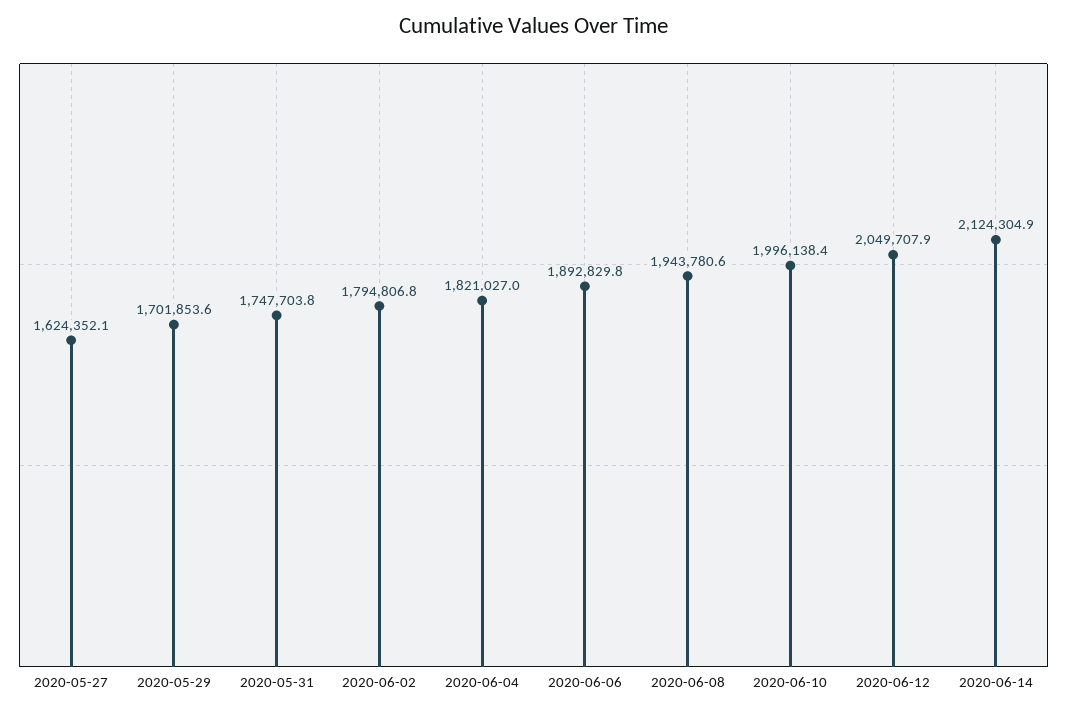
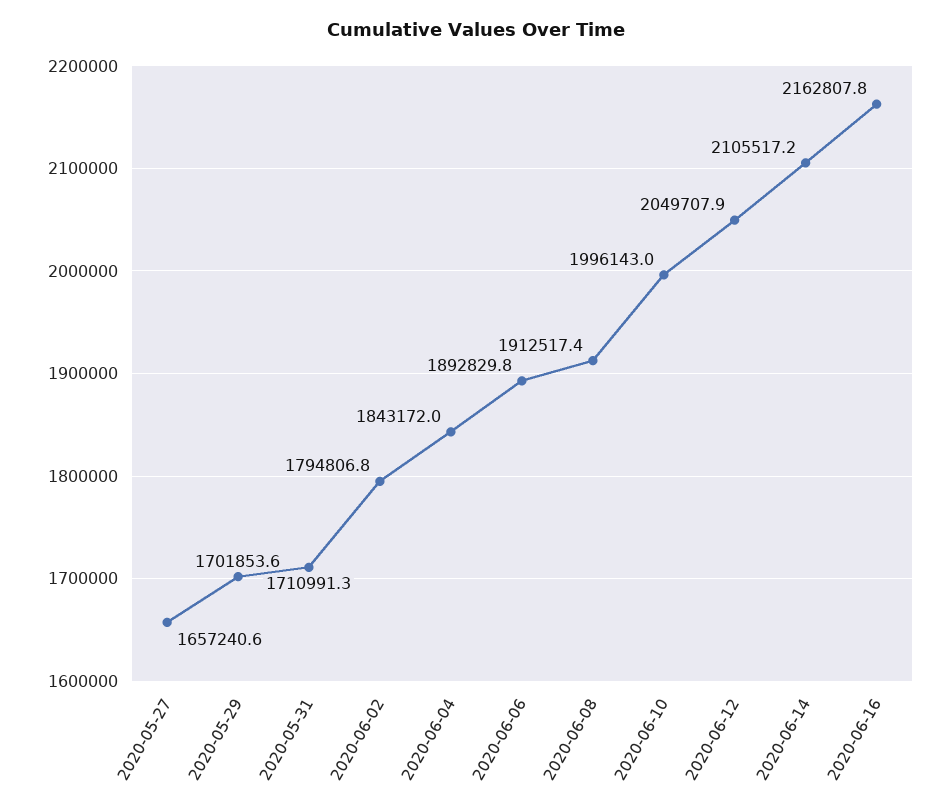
2020-05-27: 1624352.1 -> 1657240.6
2020-05-31: 1747703.8 -> 1710991.3
2020-06-04: 1821027 -> 1843172
2020-06-08: 1943780.6 -> 1912517.4
2020-06-10: 1996138.4 -> 1996143
2020-06-14: 2124304.9 -> 2105517.2
2020-06-16: none -> 2162807.8

